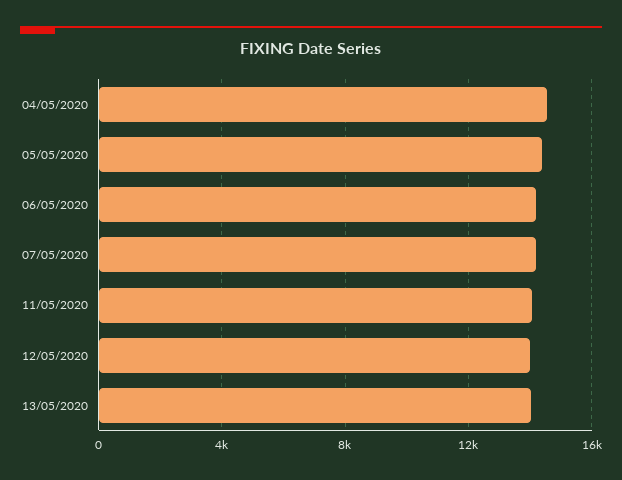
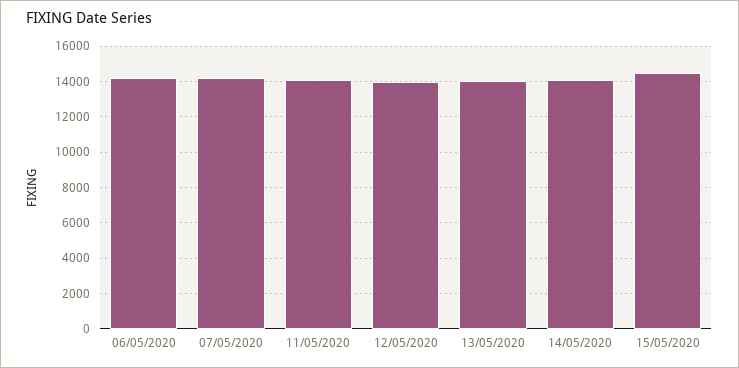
04/05/2020: 14500 -> none
05/05/2020: 14500 -> none
14/05/2020: none -> 14000
15/05/2020: none -> 14500

